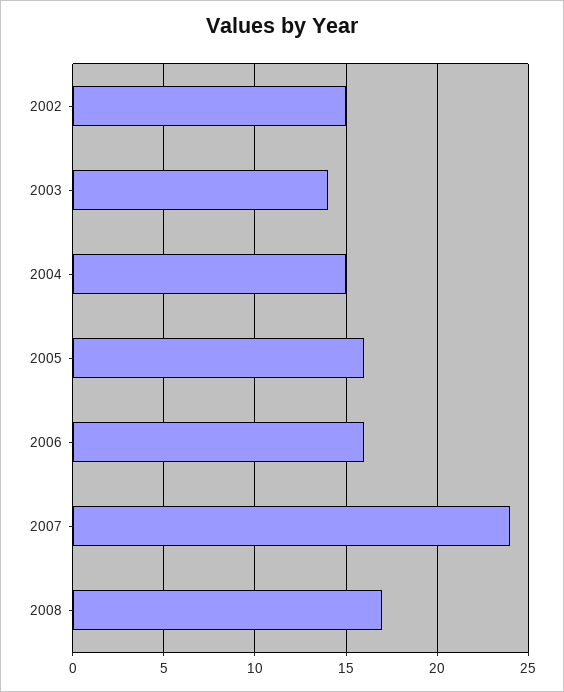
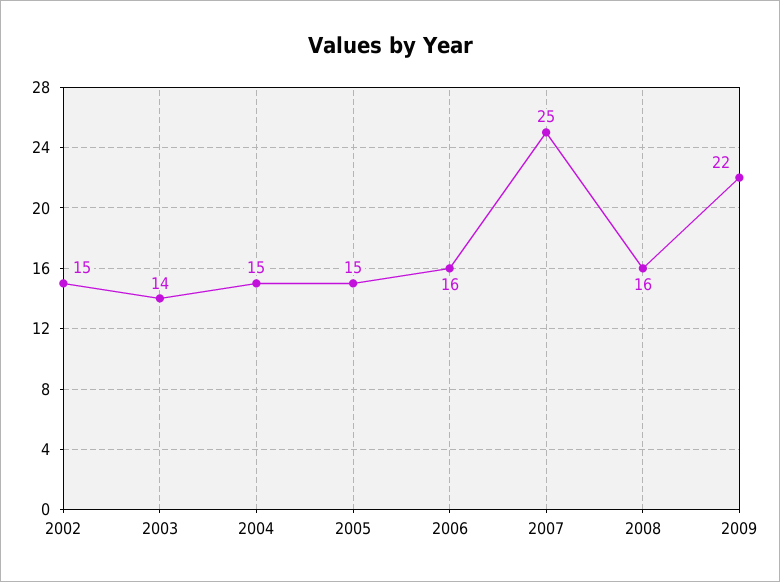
2005: 16 -> 15
2007: 24 -> 25
2008: 17 -> 16
2009: none -> 22

